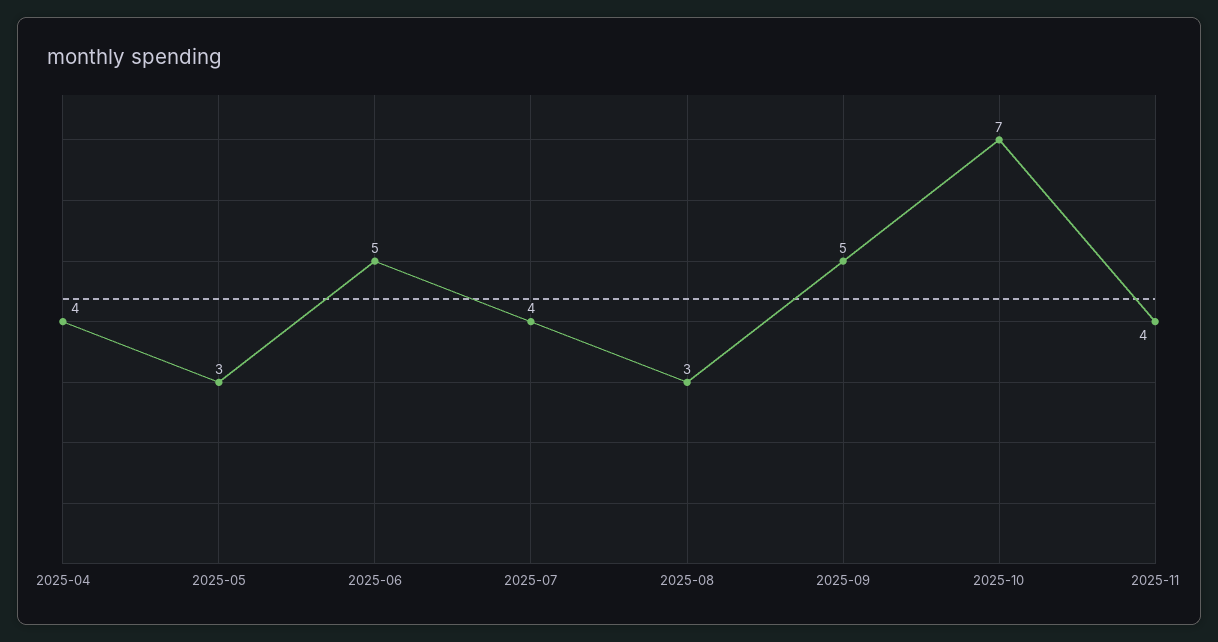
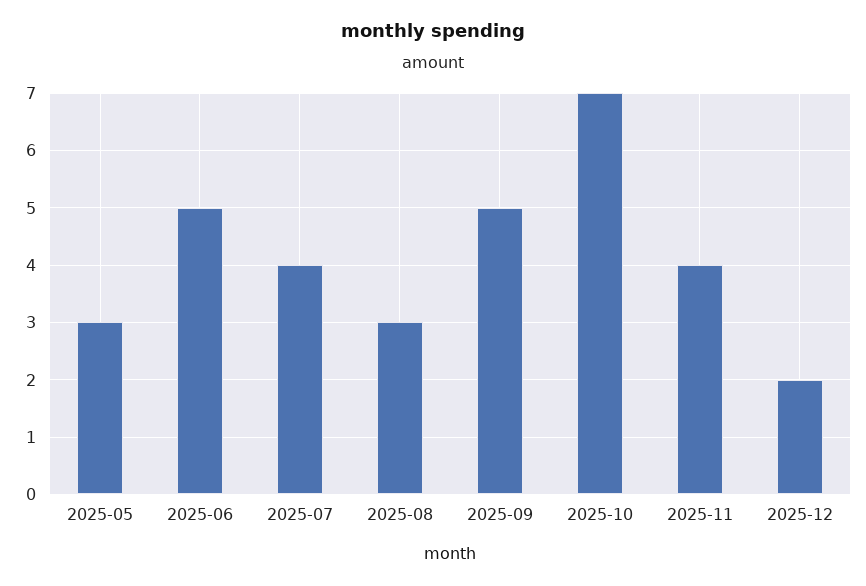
2025-04: 4 -> none
2025-12: none -> 2

